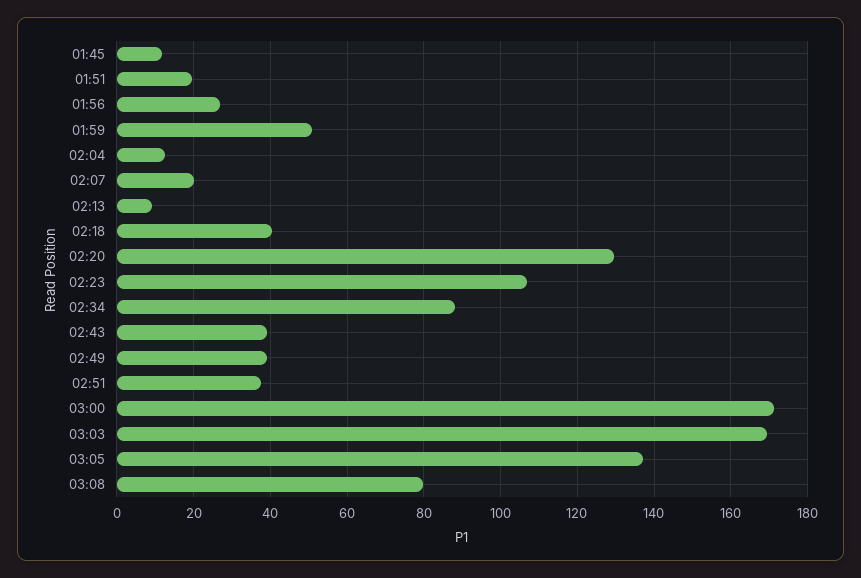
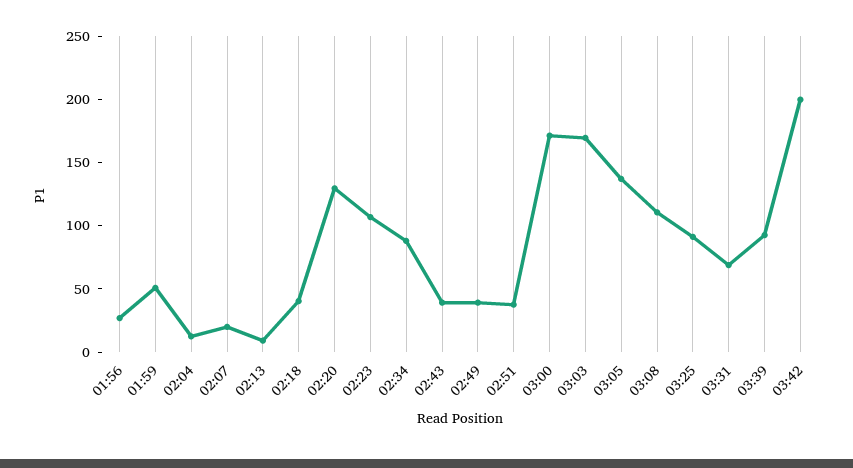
01:45: 12 -> none
01:51: 20 -> none
03:08: 80 -> 110
03:25: none -> 90
03:31: none -> 70
03:39: none -> 90
03:42: none -> 200

